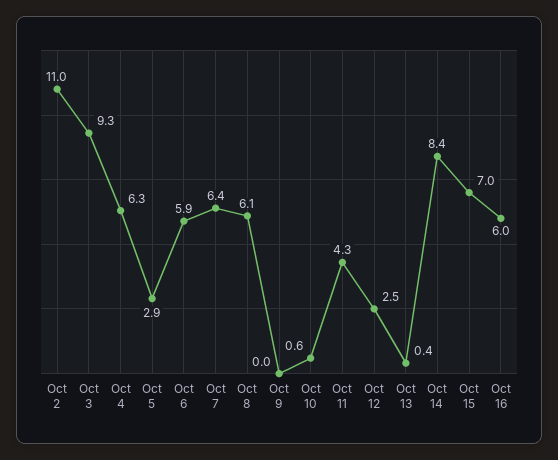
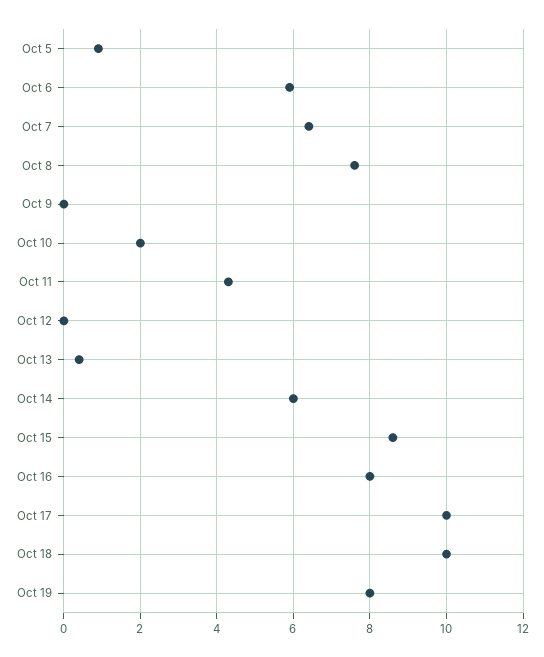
Oct 2: 11 -> none
Oct 3: 9.3 -> none
Oct 4: 6.3 -> none
Oct 5: 2.9 -> 1
Oct 8: 6.1 -> 7.5
Oct 10: 0.6 -> 2
Oct 12: 2.5 -> 0
Oct 14: 8.4 -> 6
Oct 15: 7 -> 8.5
Oct 16: 6 -> 8
Oct 17: none -> 10
Oct 18: none -> 10
Oct 19: none -> 8

